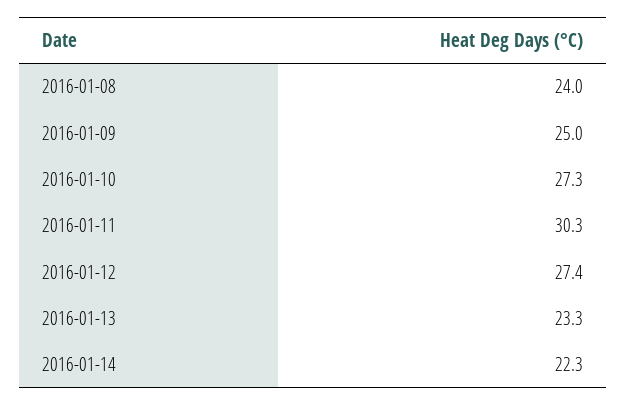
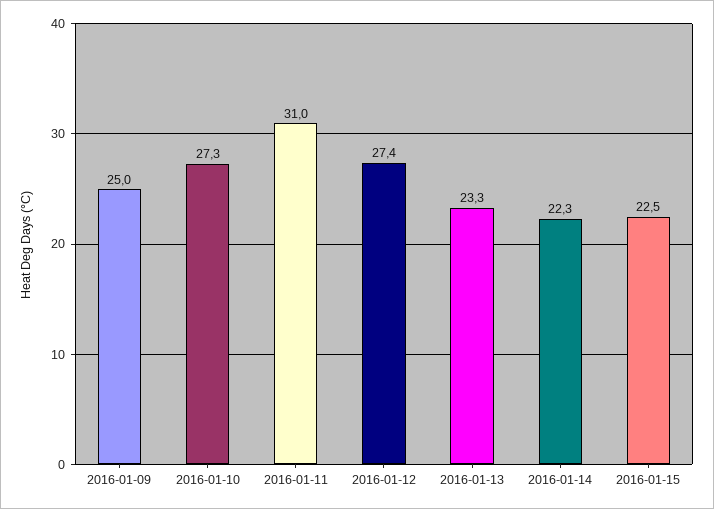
2016-01-08: 24 -> none
2016-01-11: 30.3 -> 31
2016-01-15: none -> 22.5

